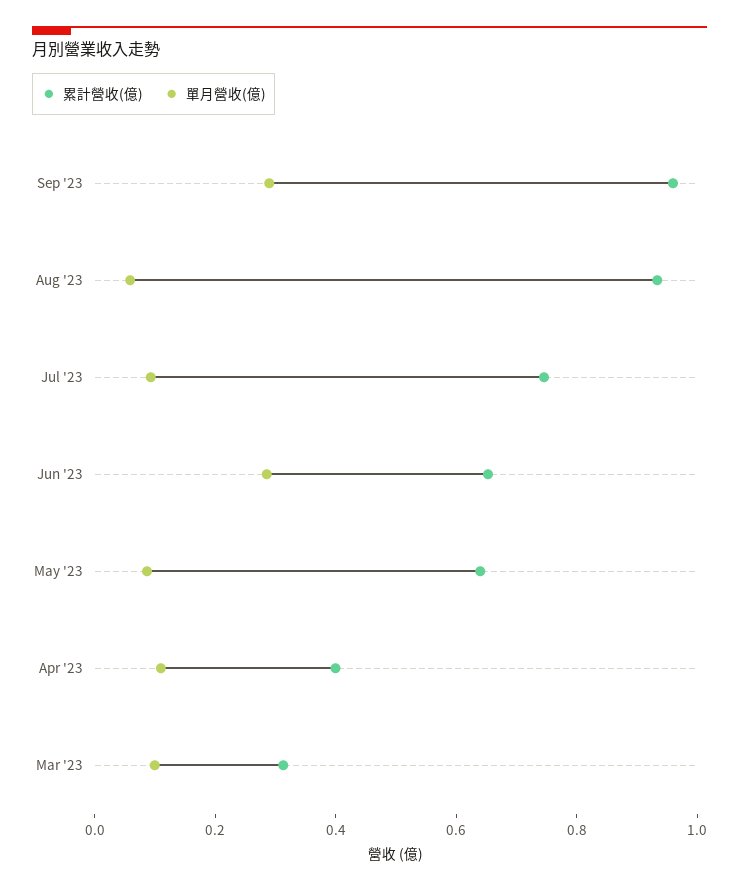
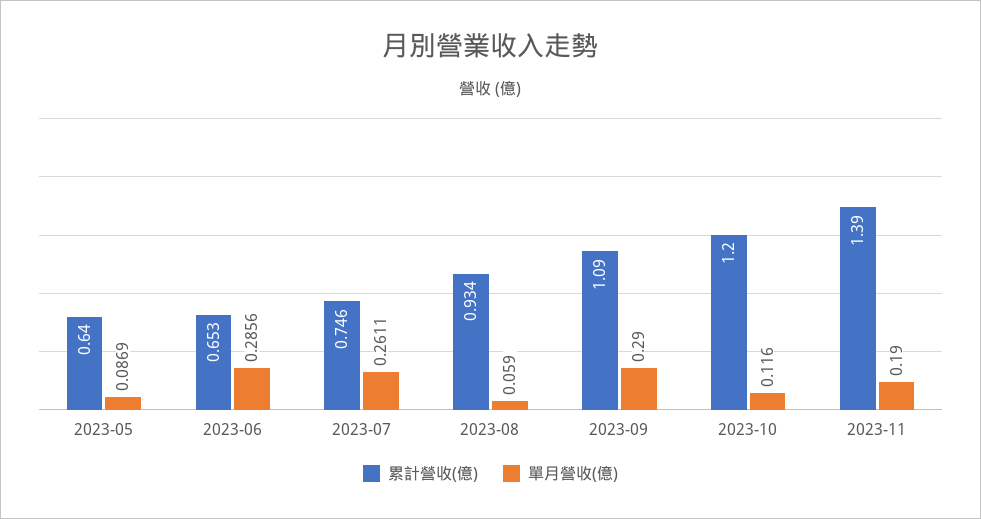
累計營收(億), Sep '23: 0.95 -> 1.09
單月營收(億), Jul '23: 0.1 -> 0.2611
累計營收(億), Apr '23: 0.4 -> none
單月營收(億), Apr '23: 0.1 -> none
累計營收(億), Mar '23: 0.3 -> none
單月營收(億), Mar '23: 0.1 -> none
累計營收(億), 2023-10: none -> 1.2
單月營收(億), 2023-10: none -> 0.116
累計營收(億), 2023-11: none -> 1.39
單月營收(億), 2023-11: none -> 0.19

